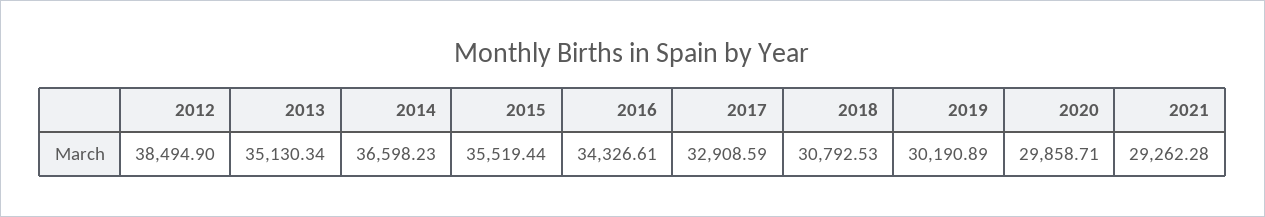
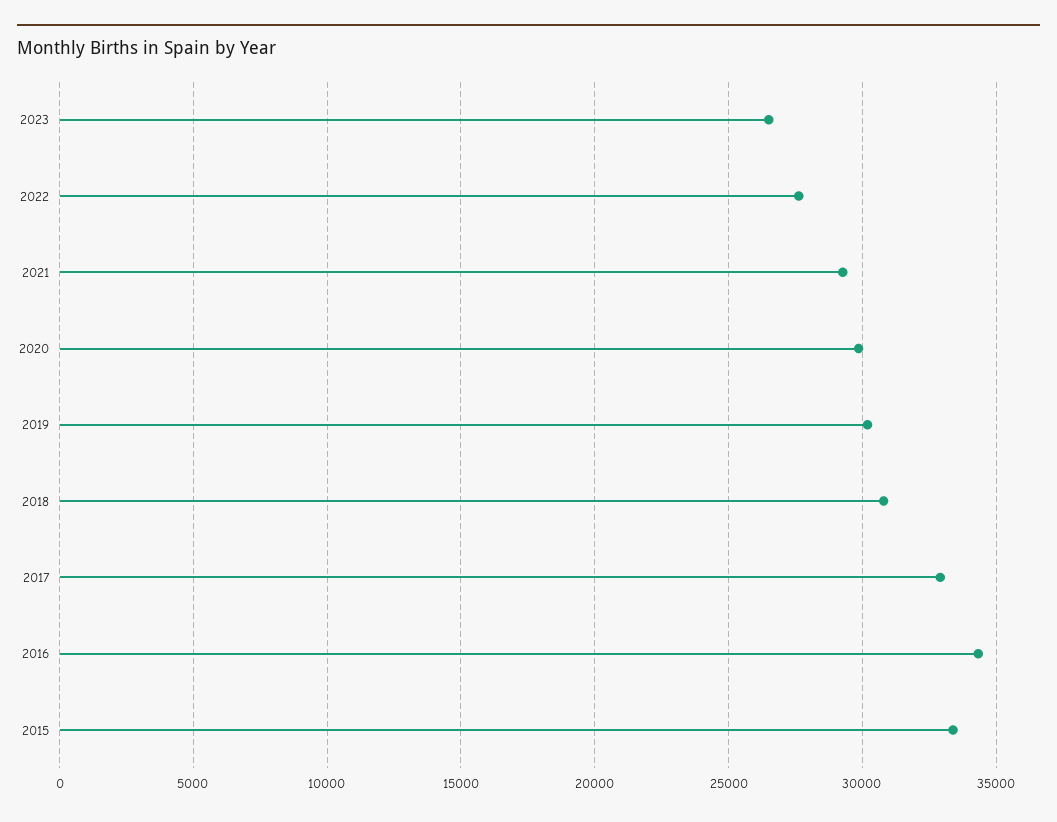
2012: 38494.9 -> none
2013: 35130.34 -> none
2014: 36598.23 -> none
2015: 35519.44 -> 33500
2023: none -> 26500
2022: none -> 27500

